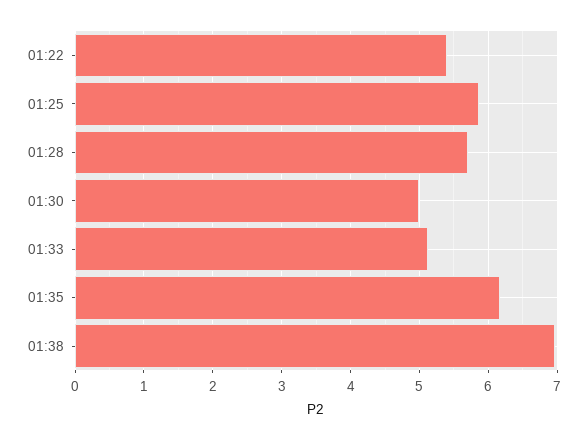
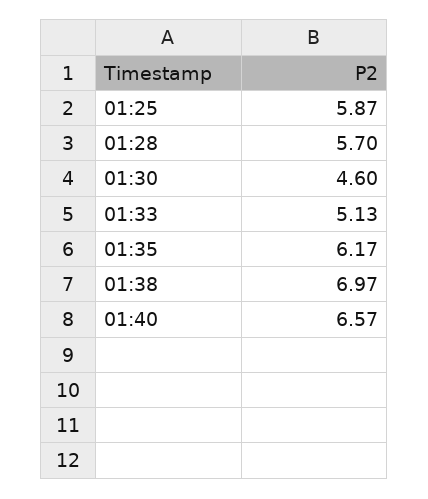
01:22: 5.4 -> none
01:30: 5 -> 4.6
01:40: none -> 6.57

